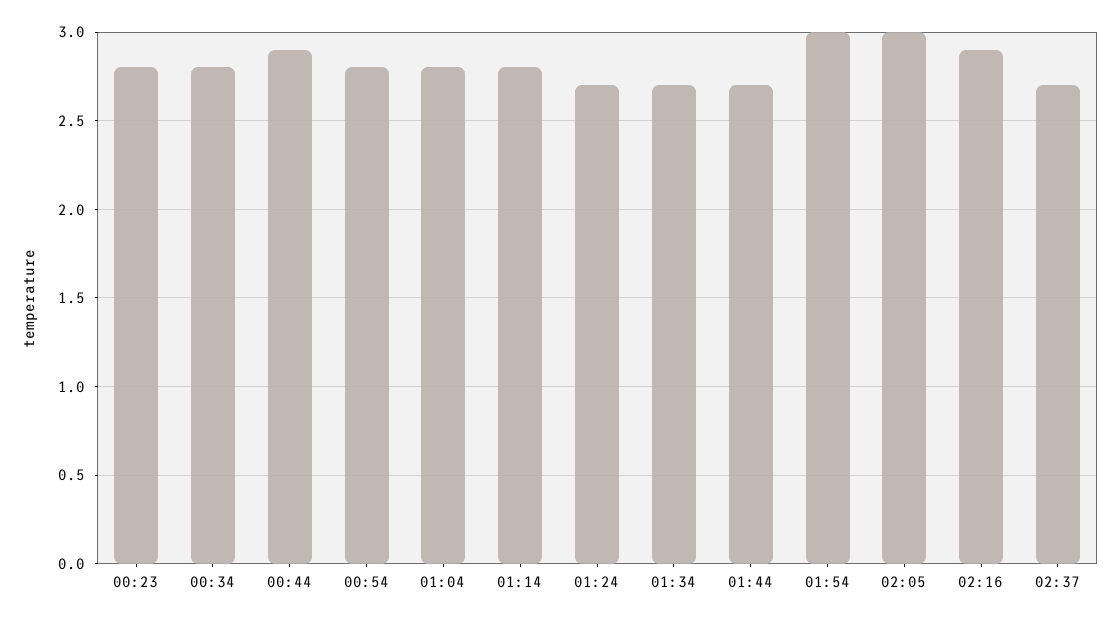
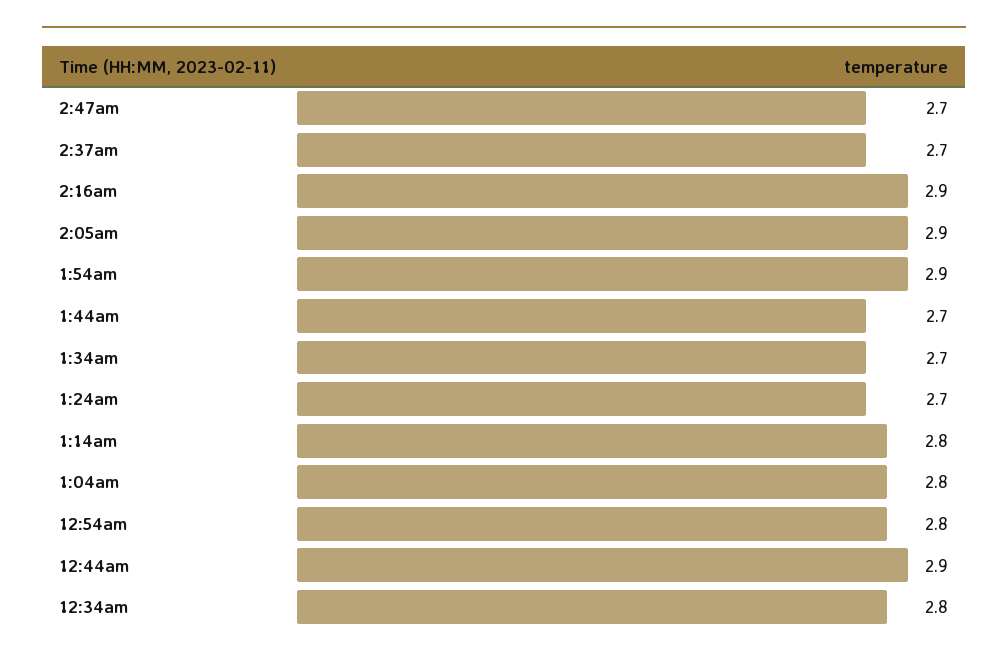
00:23: 2.8 -> none
01:54: 3 -> 2.9
02:05: 3 -> 2.9
2:47am: none -> 2.7

